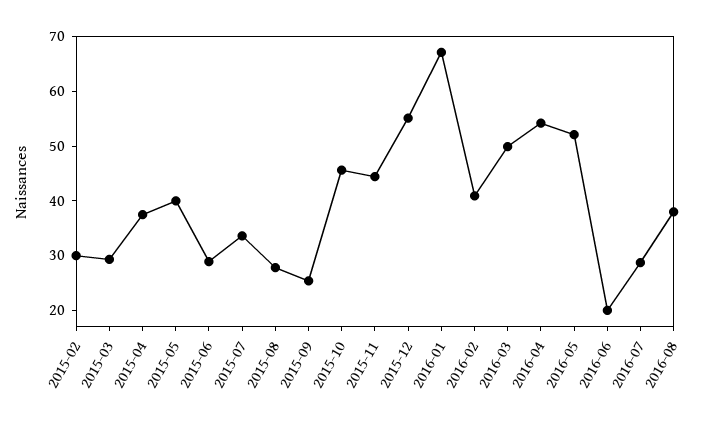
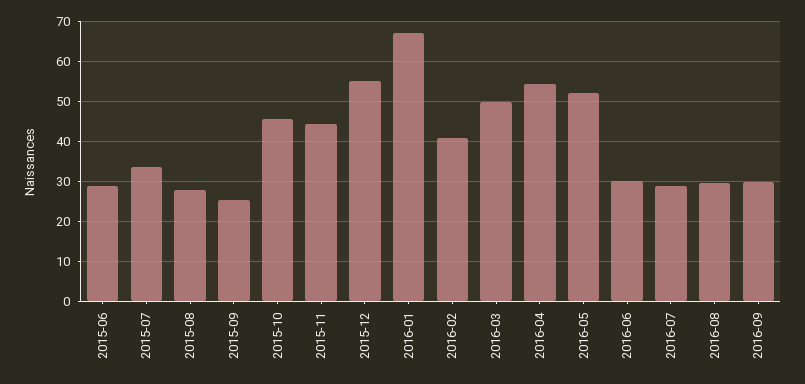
2015-02: 30 -> none
2015-03: 30 -> none
2015-04: 38 -> none
2015-05: 40 -> none
2016-06: 20 -> 30
2016-08: 38 -> 30
2016-09: none -> 30

